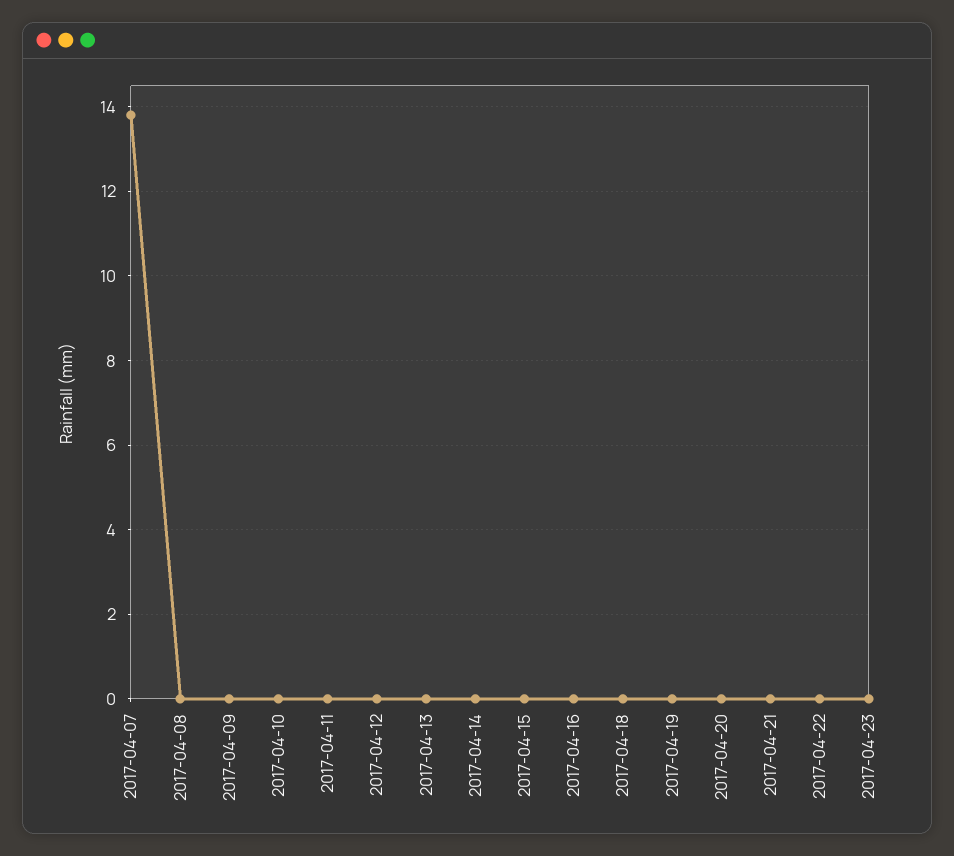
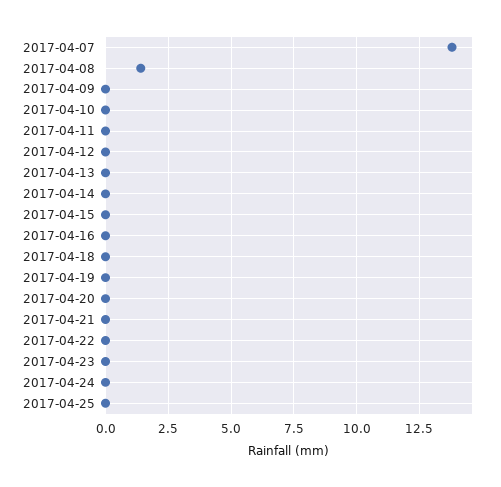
2017-04-08: 0 -> 1.5
2017-04-24: none -> 0
2017-04-25: none -> 0

